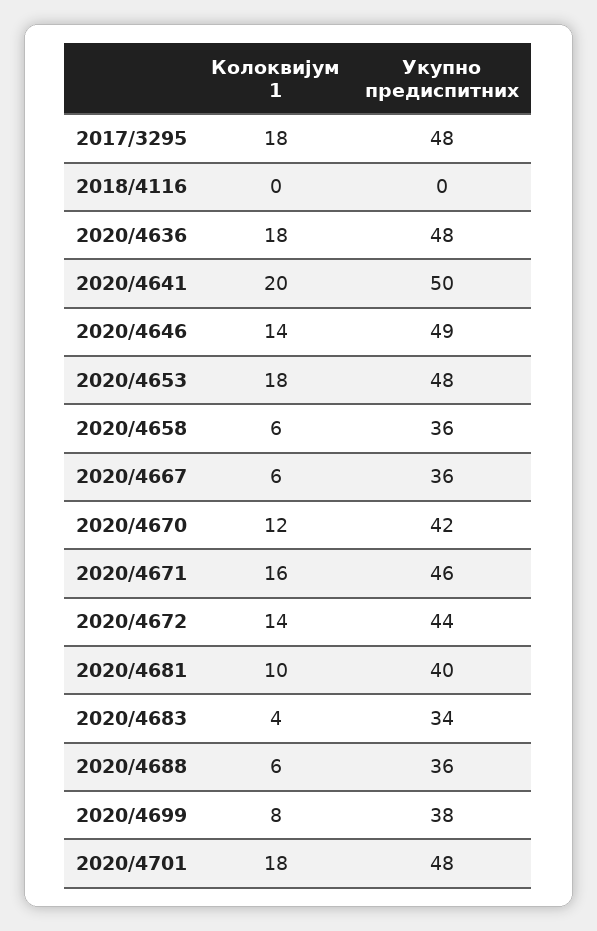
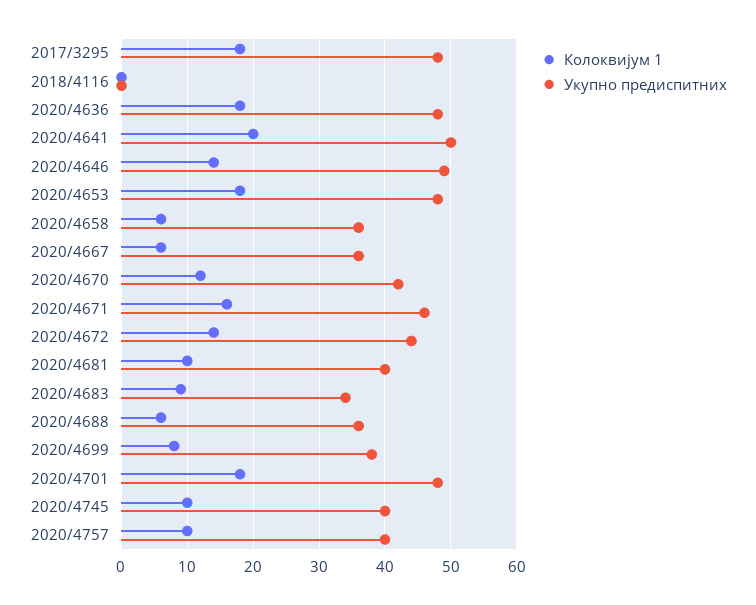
Колоквијум 1, 2020/4683: 4 -> 9
Колоквијум 1, 2020/4745: none -> 10
Укупно предиспитних, 2020/4745: none -> 40
Колоквијум 1, 2020/4757: none -> 10
Укупно предиспитних, 2020/4757: none -> 40

